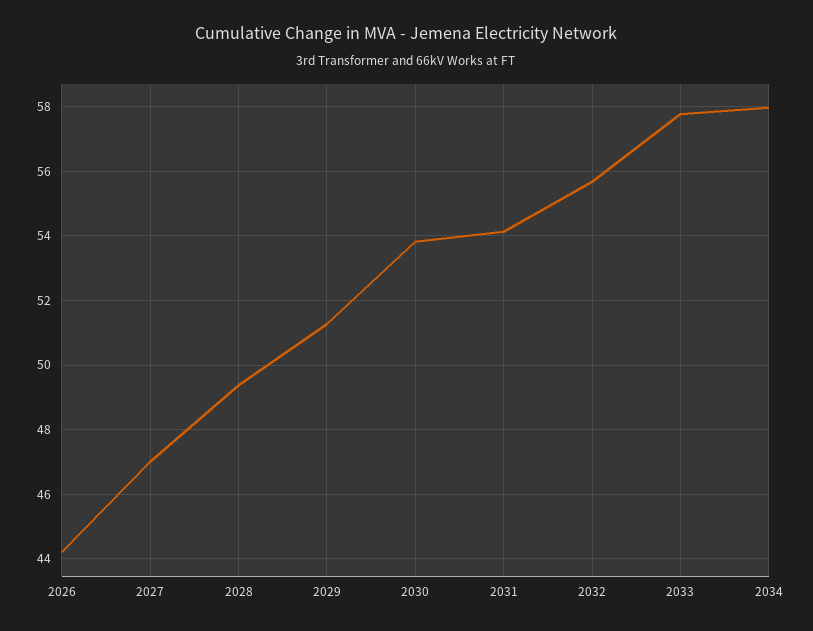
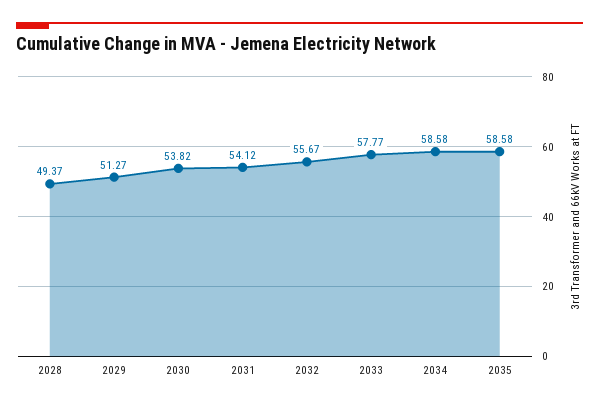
2026: 44.2 -> none
2027: 47 -> none
2034: 58 -> 58.58
2035: none -> 58.58

